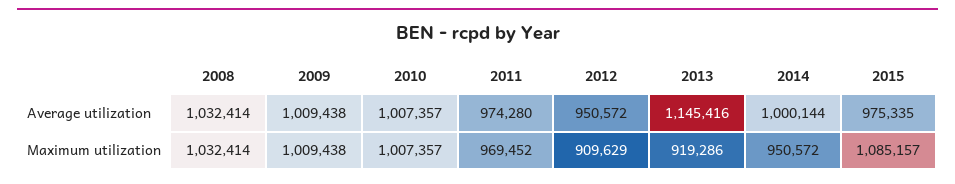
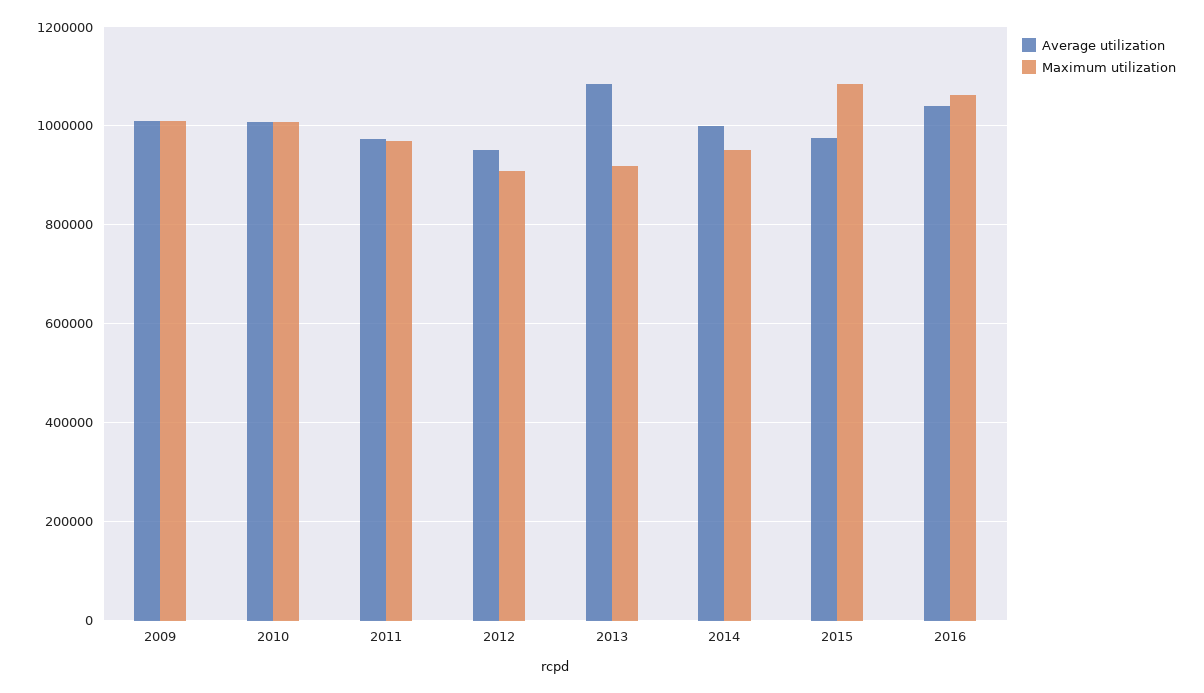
Average utilization, 2008: 1032414 -> none
Average utilization, 2013: 1145416 -> 1080000
Maximum utilization, 2008: 1032414 -> none
Average utilization, 2016: none -> 1040000
Maximum utilization, 2016: none -> 1060000

